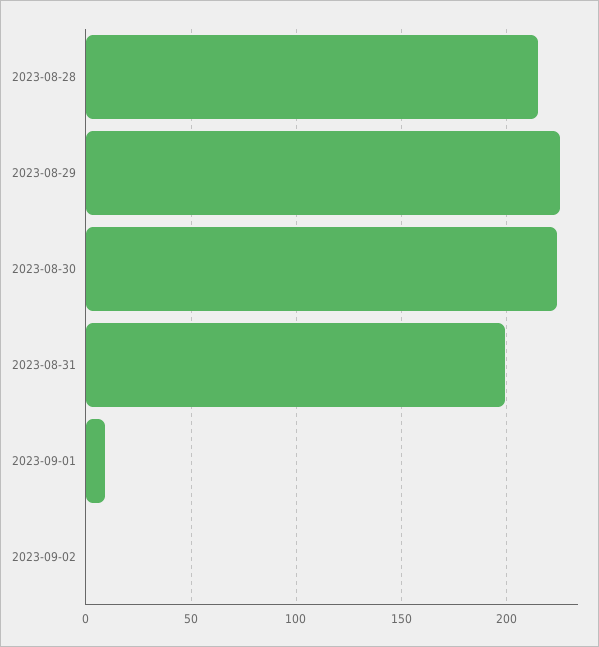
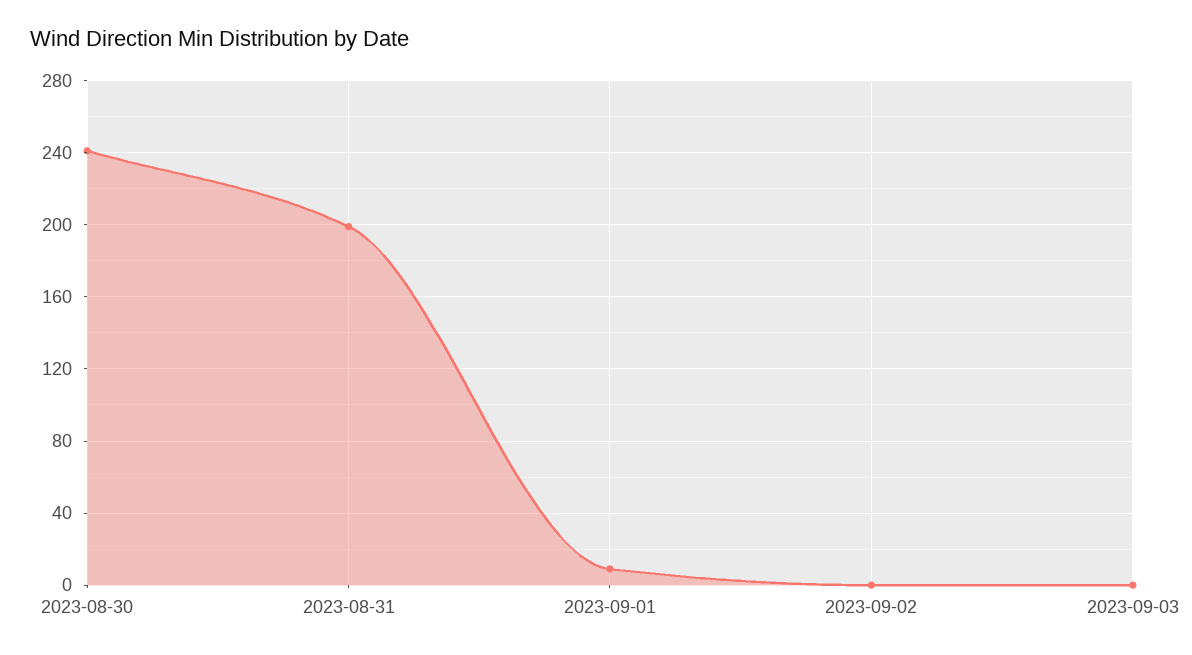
2023-08-28: 215 -> none
2023-08-29: 225 -> none
2023-08-30: 225 -> 240
2023-09-03: none -> 0

